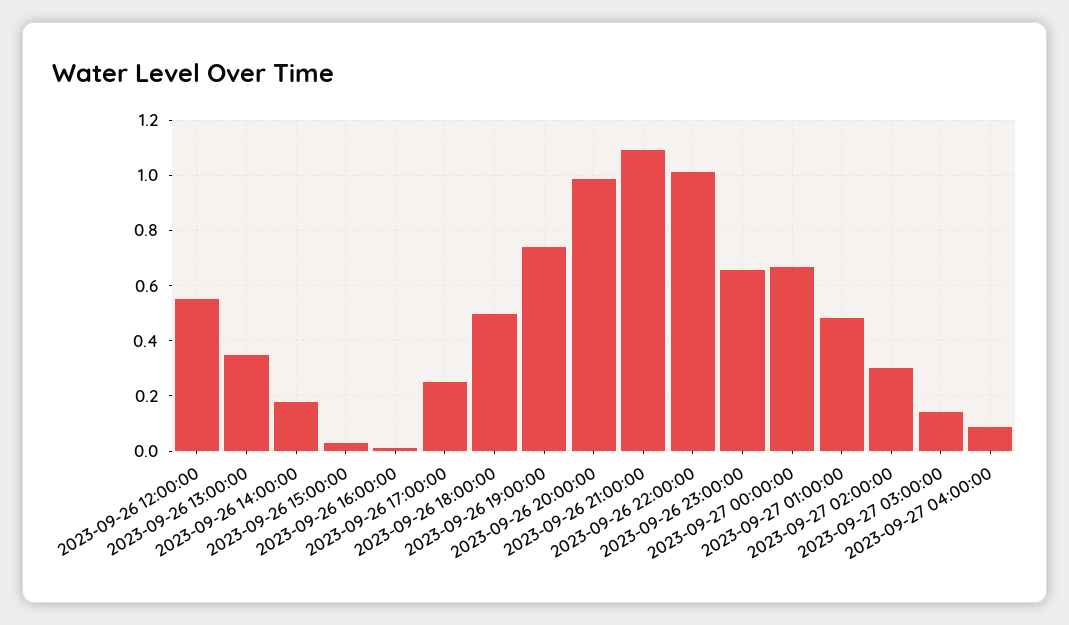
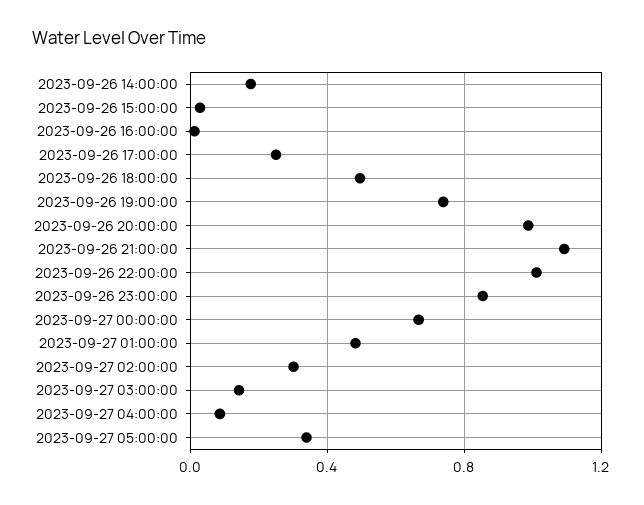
2023-09-26 12:00:00: 0.55 -> none
2023-09-26 13:00:00: 0.35 -> none
2023-09-26 23:00:00: 0.65 -> 0.85
2023-09-27 05:00:00: none -> 0.35

